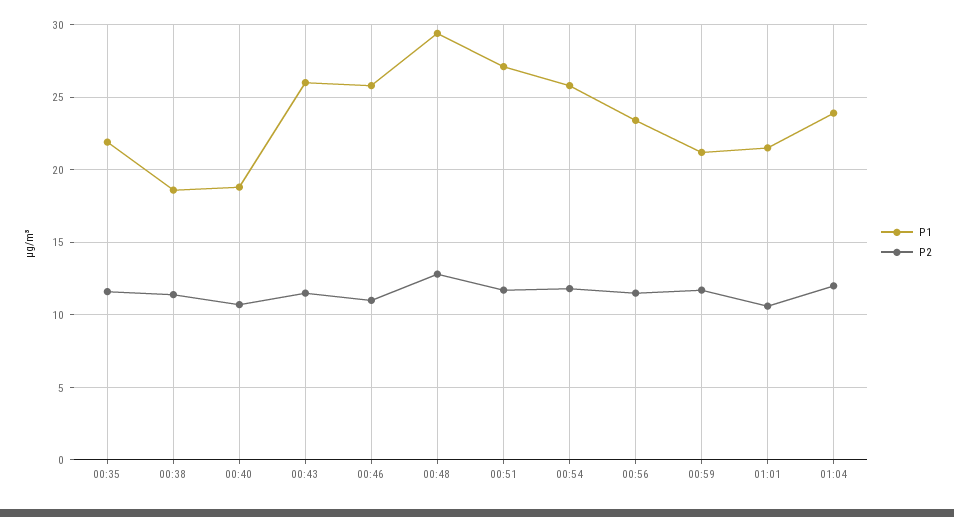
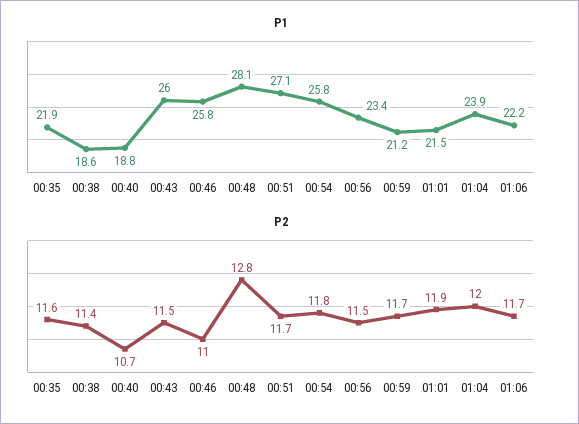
P1, 00:48: 29.5 -> 28.1
P2, 01:01: 10.5 -> 11.9
P1, 01:06: none -> 22.2
P2, 01:06: none -> 11.7

